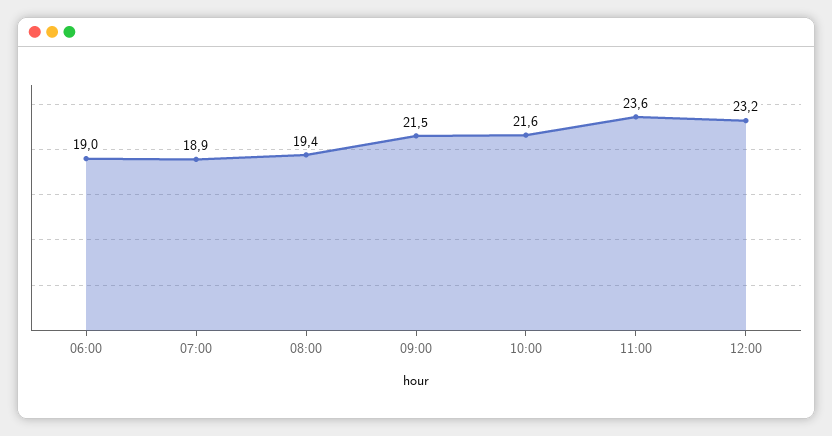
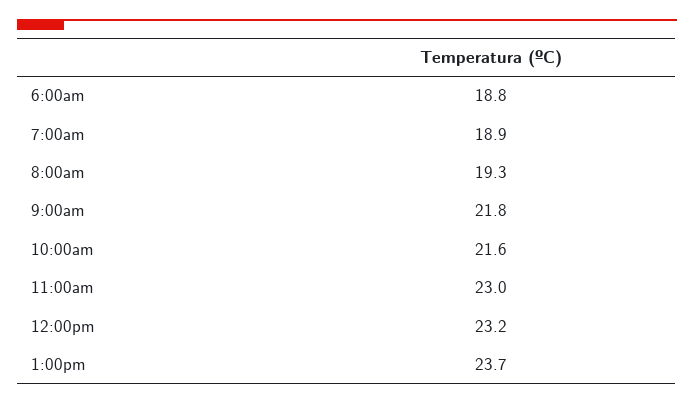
06:00: 19 -> 18.8
08:00: 19.4 -> 19.3
09:00: 21.5 -> 21.8
11:00: 23.6 -> 23
1:00pm: none -> 23.7

